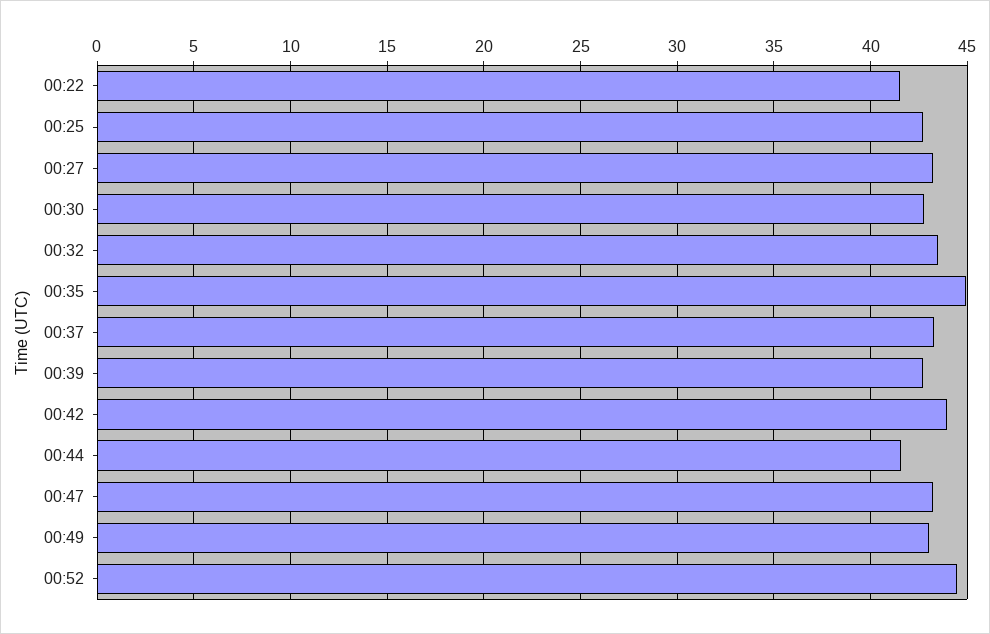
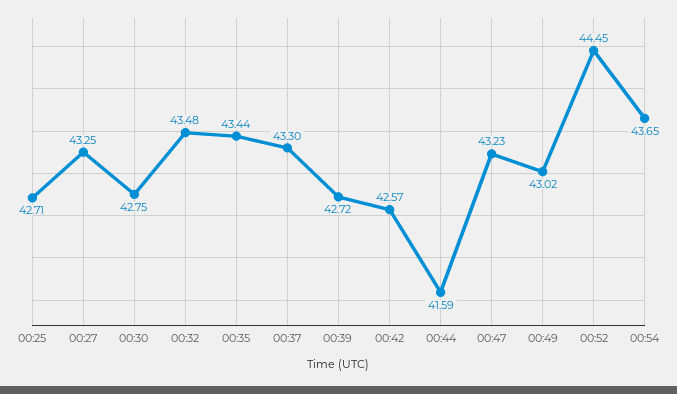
00:22: 41.5 -> none
00:35: 45 -> 43.44
00:42: 44 -> 42.57
00:54: none -> 43.65

